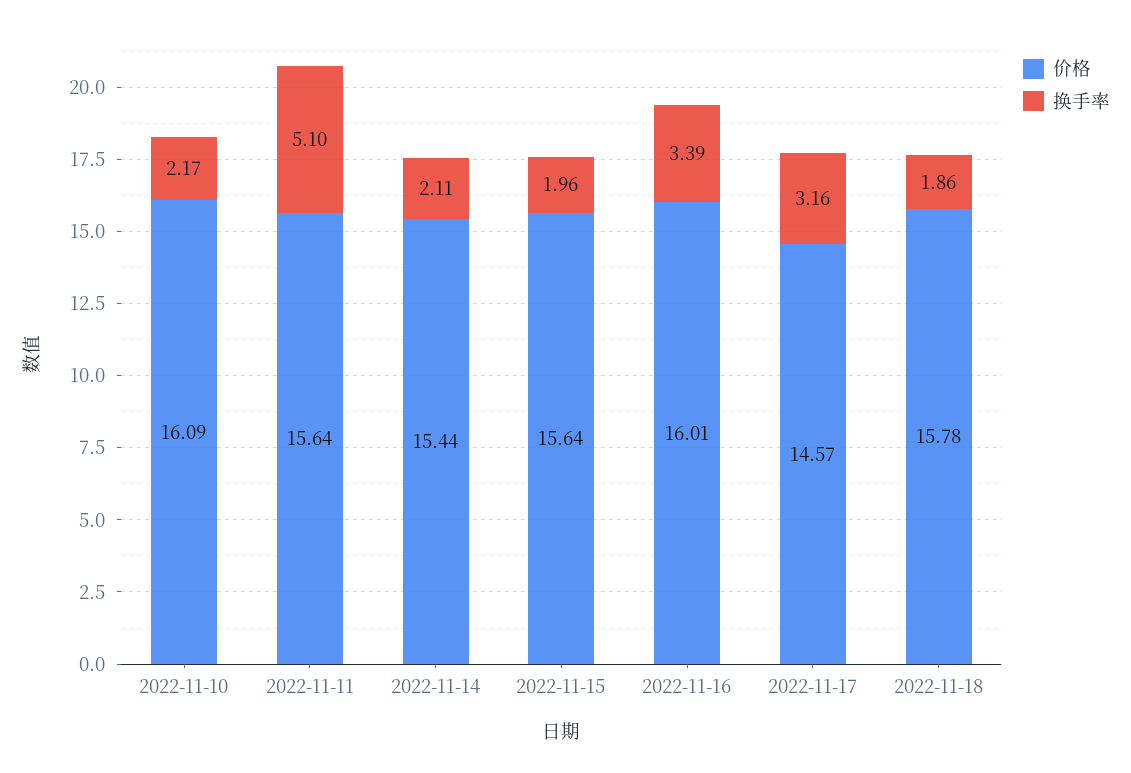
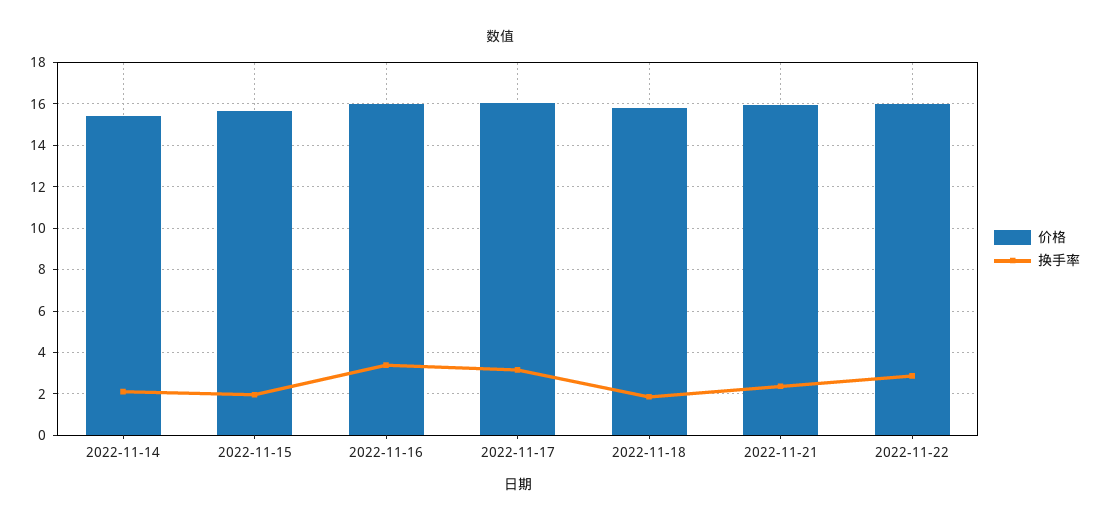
价格, 2022-11-10: 16.09 -> none
换手率, 2022-11-10: 2.17 -> none
价格, 2022-11-11: 15.64 -> none
换手率, 2022-11-11: 5.1 -> none
价格, 2022-11-17: 14.57 -> 16
价格, 2022-11-21: none -> 16
换手率, 2022-11-21: none -> 2.5
价格, 2022-11-22: none -> 16
换手率, 2022-11-22: none -> 3

